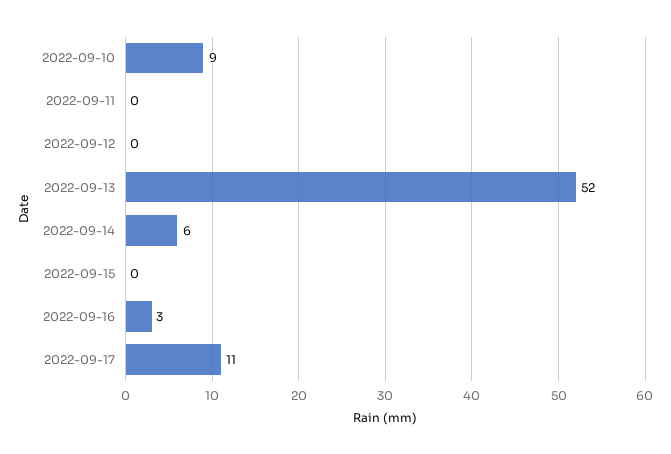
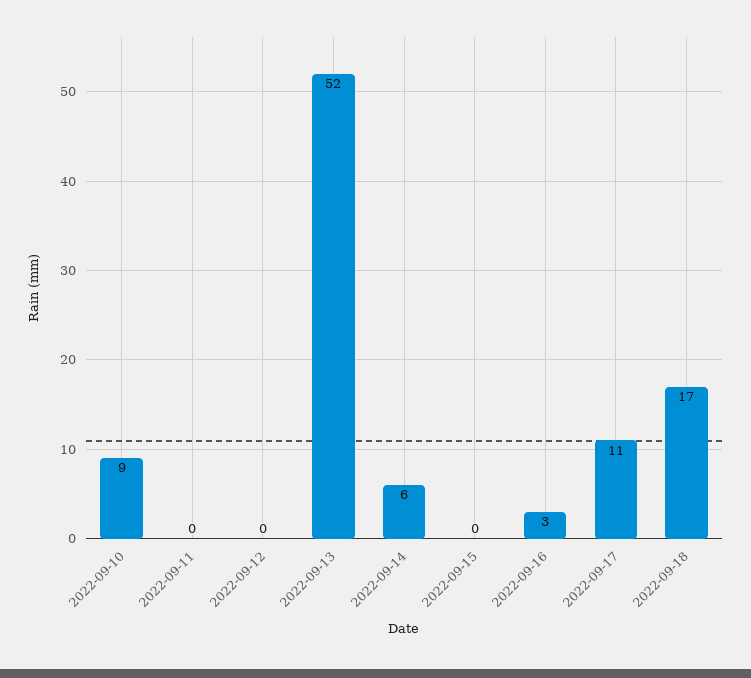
2022-09-18: none -> 17

